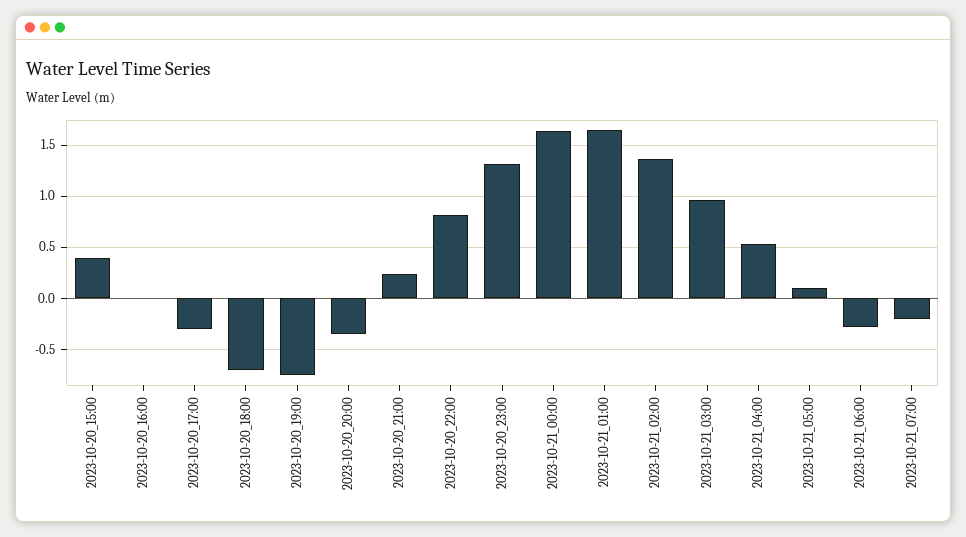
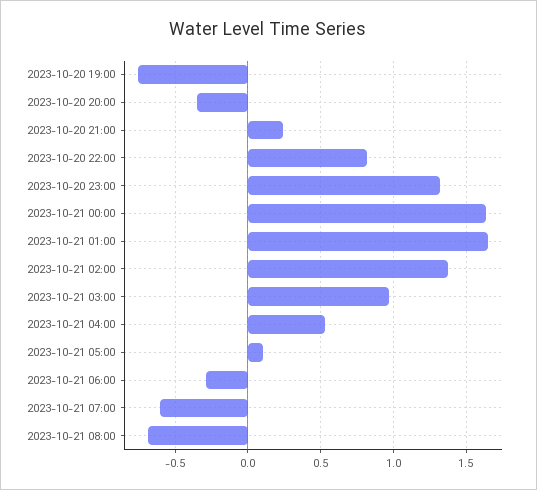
2023-10-20_15:00: 0.4 -> none
2023-10-20_16:00: 0 -> none
2023-10-20_17:00: -0.3 -> none
2023-10-20_18:00: -0.7 -> none
2023-10-21_07:00: -0.2 -> -0.6
2023-10-21 08:00: none -> -0.7

